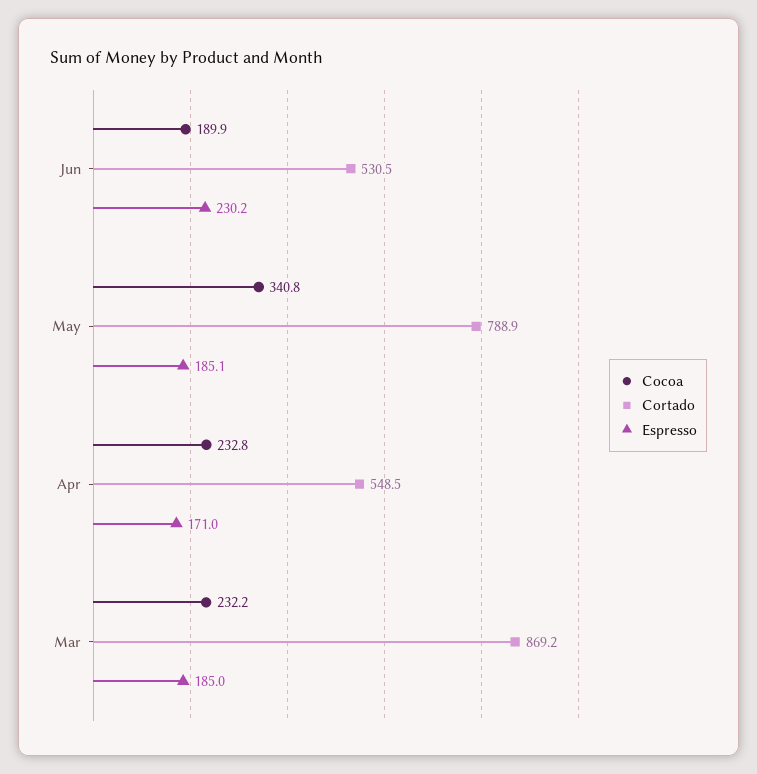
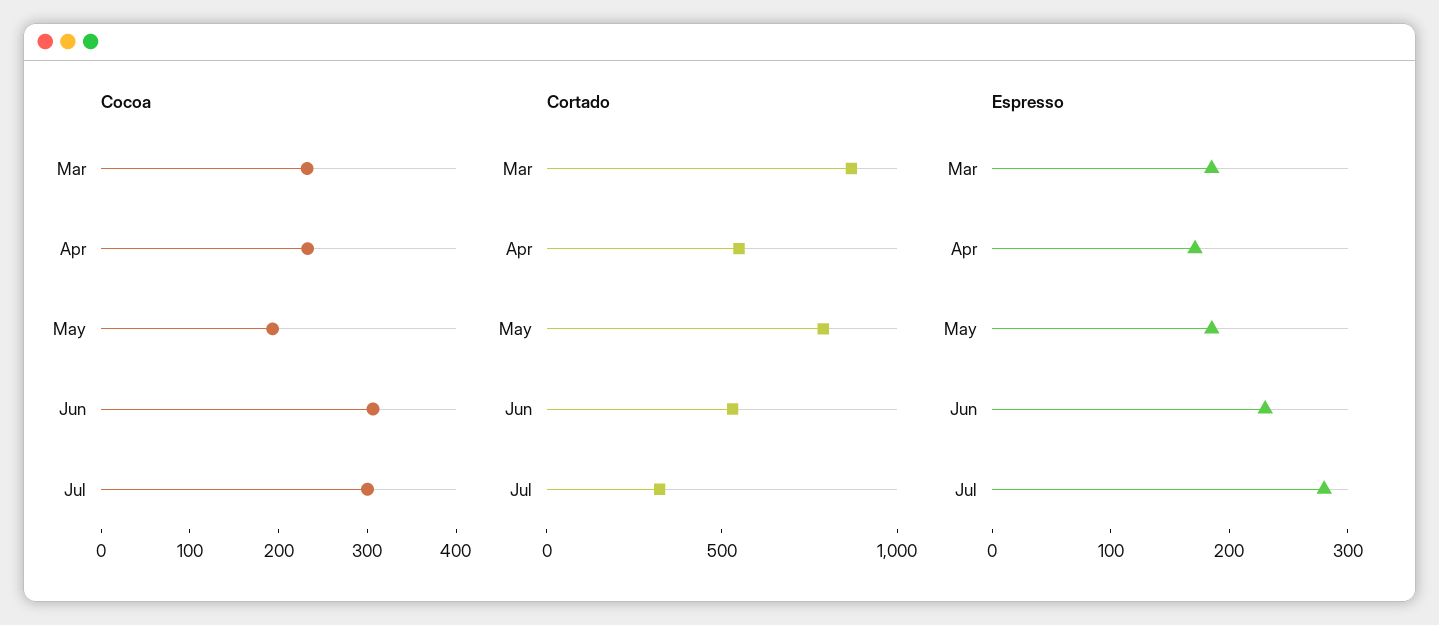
Cocoa, Jun: 189.9 -> 300
Cocoa, May: 340.8 -> 200
Cocoa, Jul: none -> 300
Cortado, Jul: none -> 300
Espresso, Jul: none -> 280

